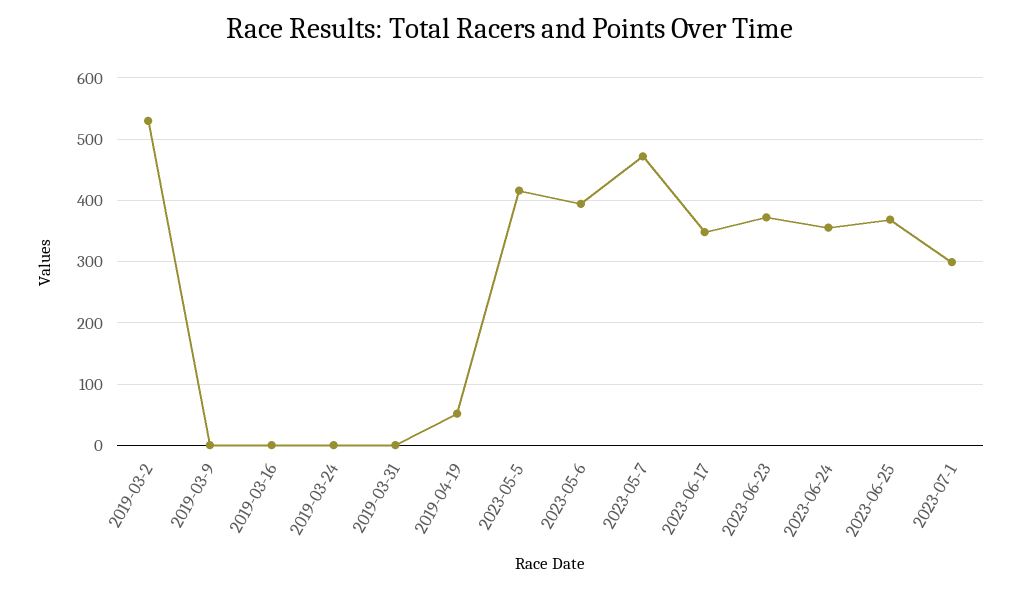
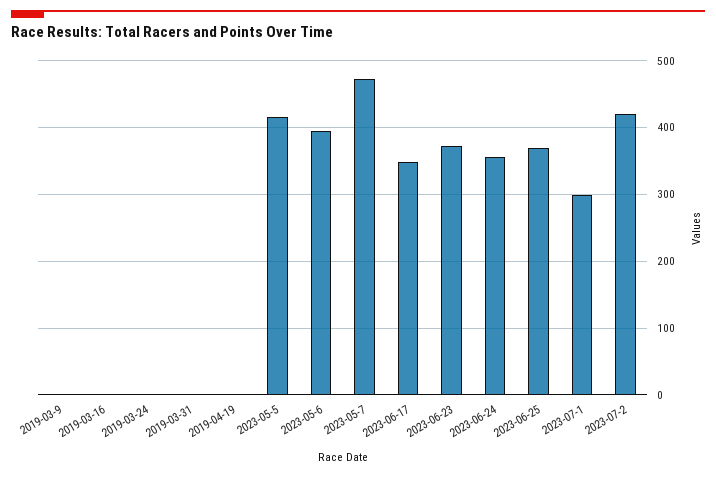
2019-03-2: 530 -> none
2019-04-19: 50 -> 0
2023-07-2: none -> 420

